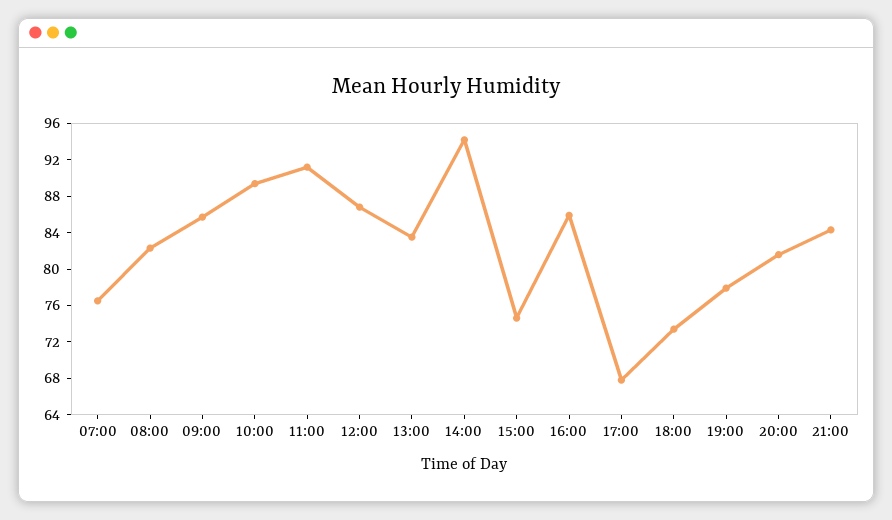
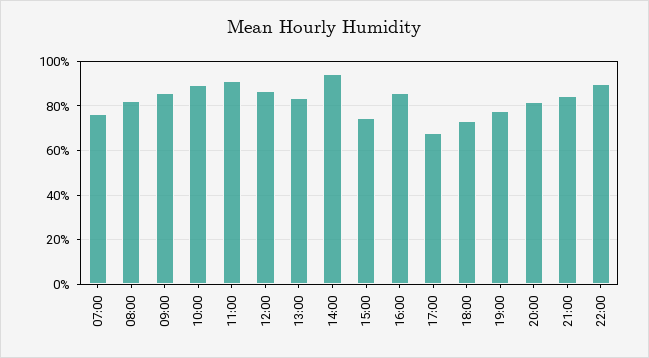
22:00: none -> 90

